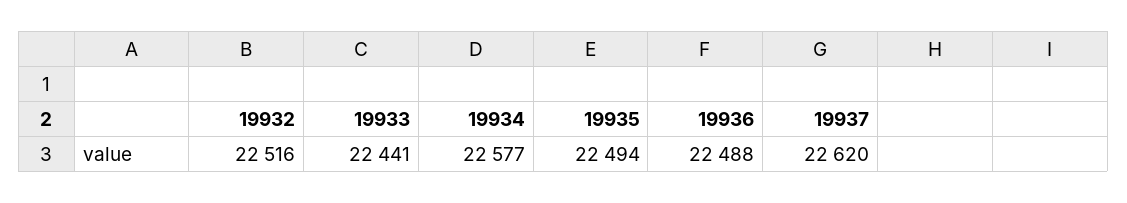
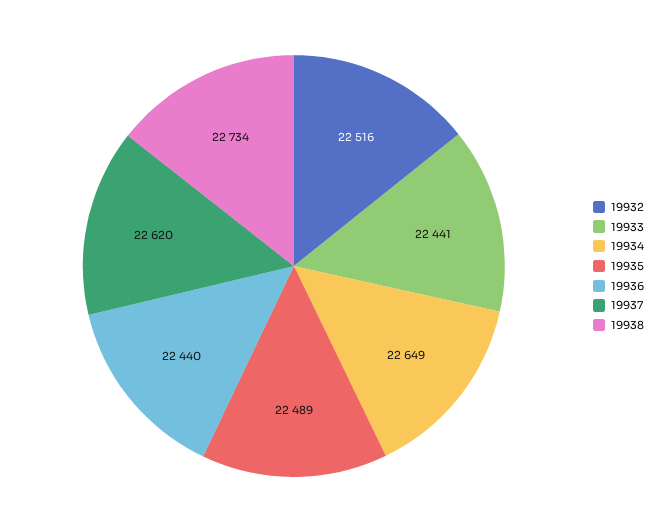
19934: 22577 -> 22649
19935: 22494 -> 22489
19936: 22488 -> 22440
19938: none -> 22734

